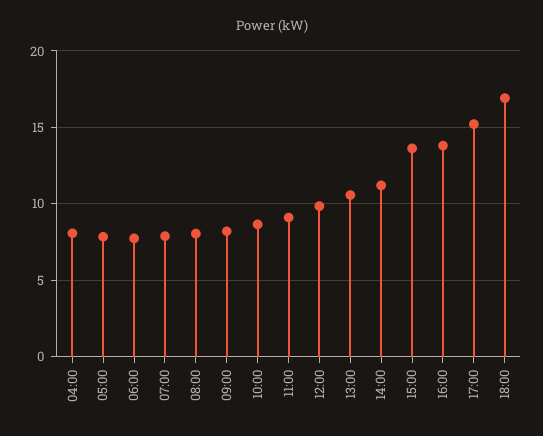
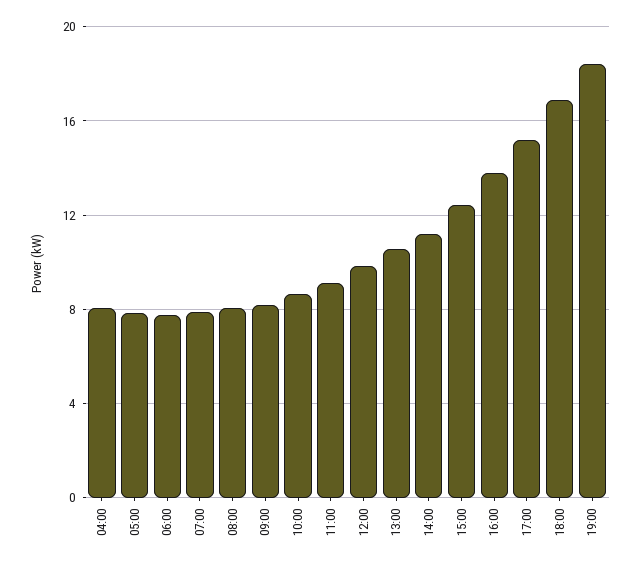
15:00: 13.5 -> 12.5
19:00: none -> 18.5

